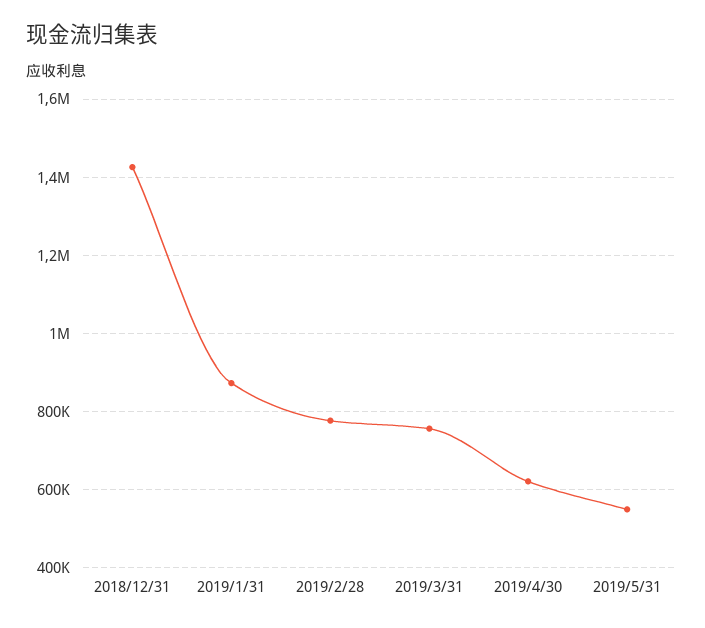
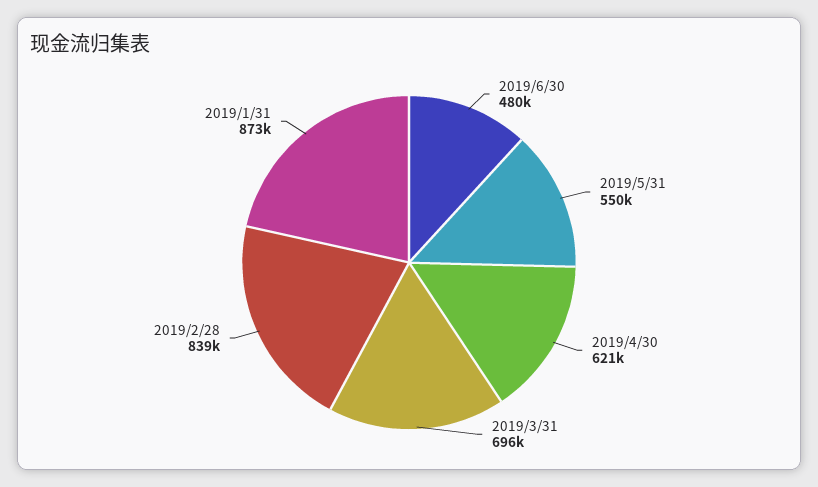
2018/12/31: 1420000 -> none
2019/2/28: 780000 -> 839000
2019/3/31: 760000 -> 696000
2019/6/30: none -> 480000

